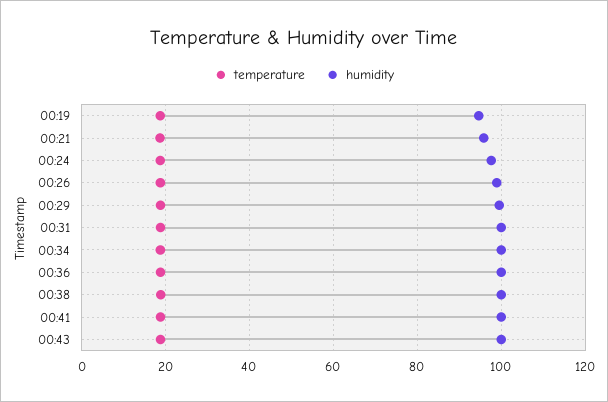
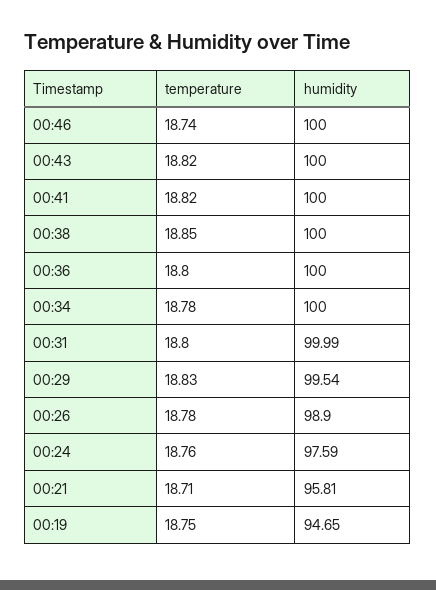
temperature, 00:46: none -> 18.74
humidity, 00:46: none -> 100

